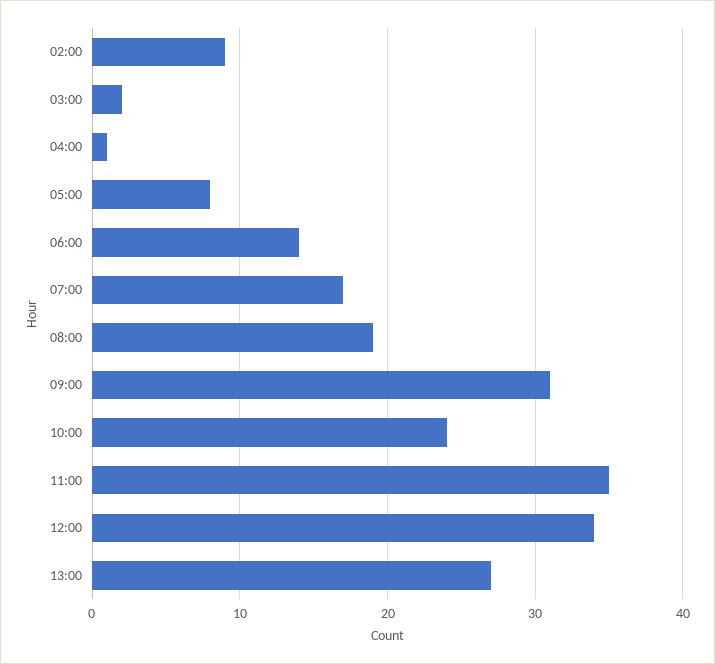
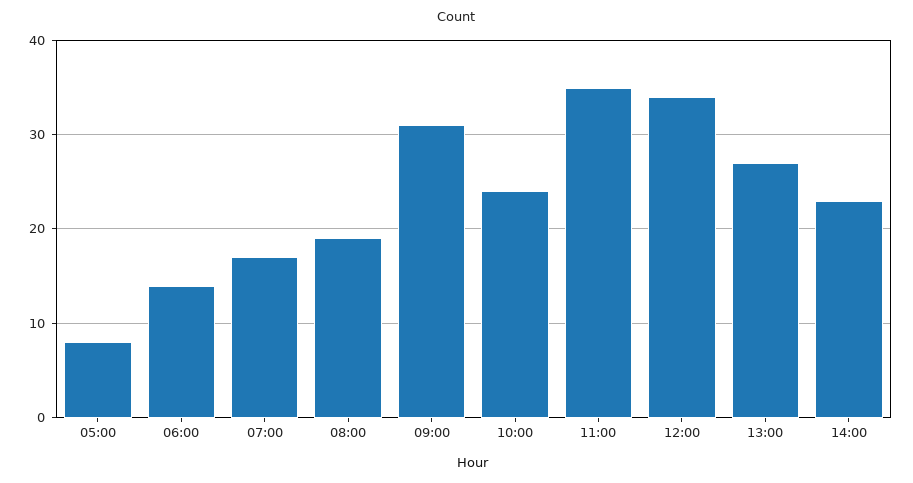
02:00: 9 -> none
03:00: 2 -> none
04:00: 1 -> none
14:00: none -> 23

